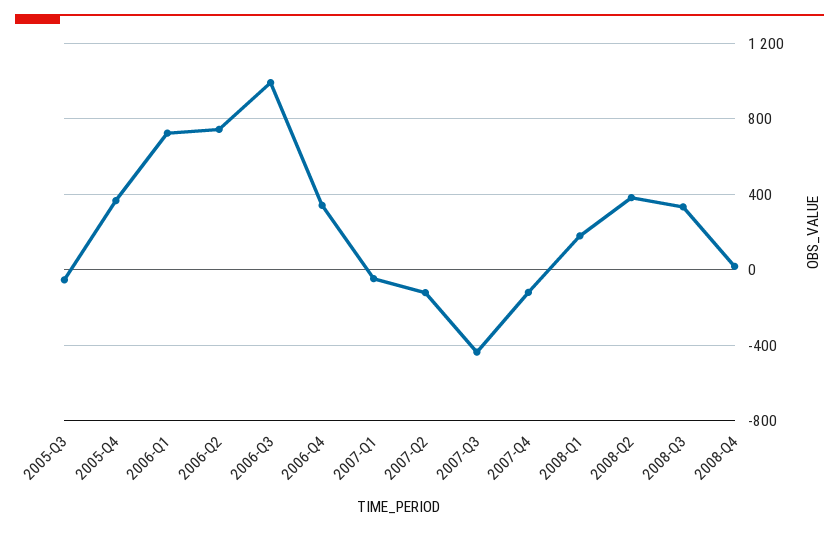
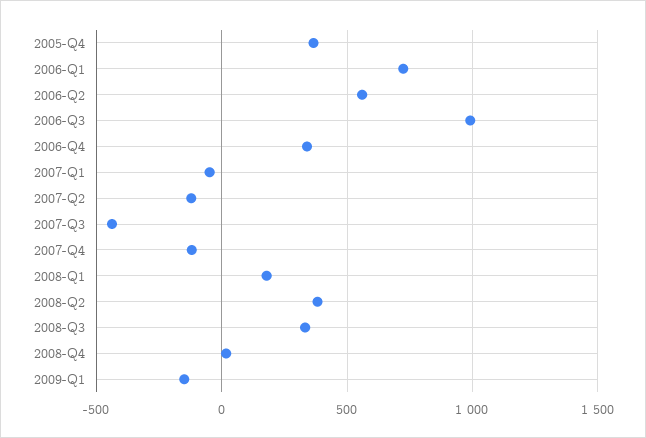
2005-Q3: -50 -> none
2006-Q2: 750 -> 550
2009-Q1: none -> -150

